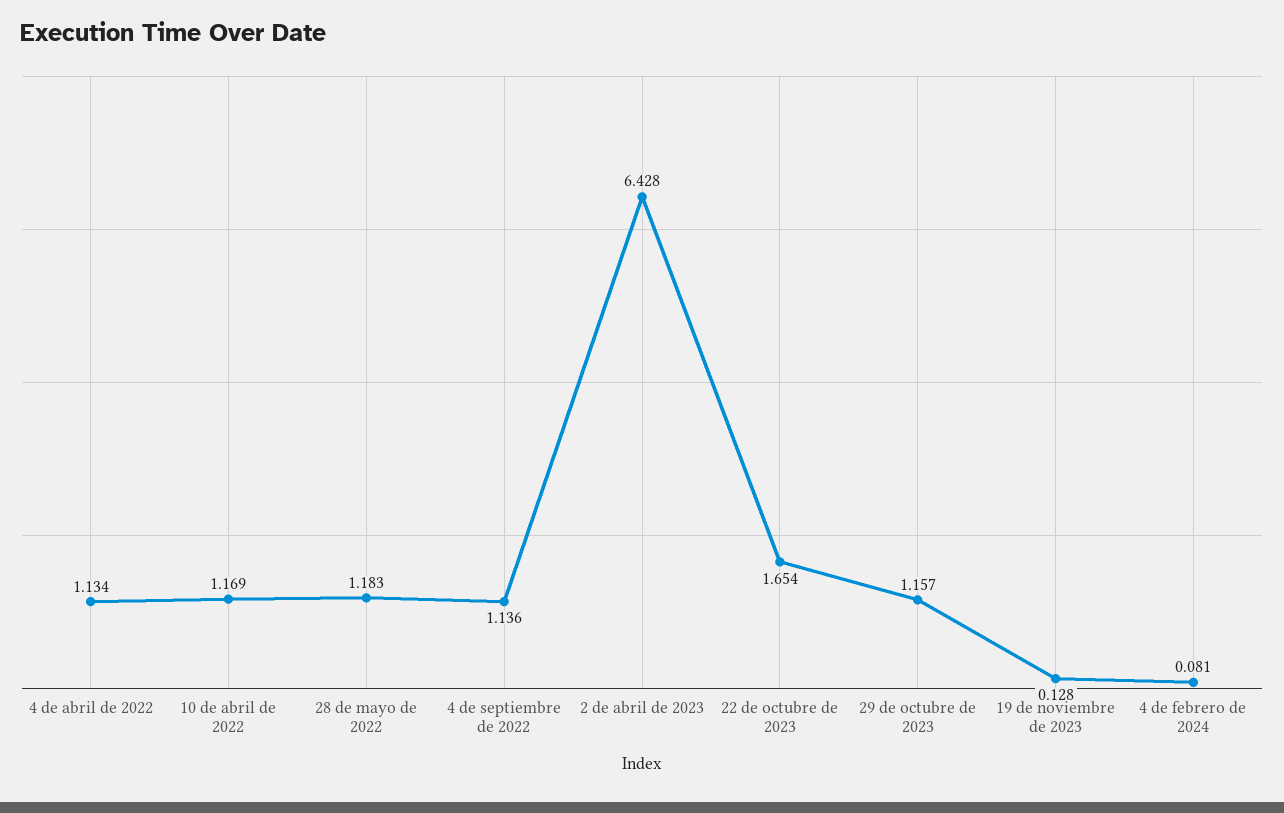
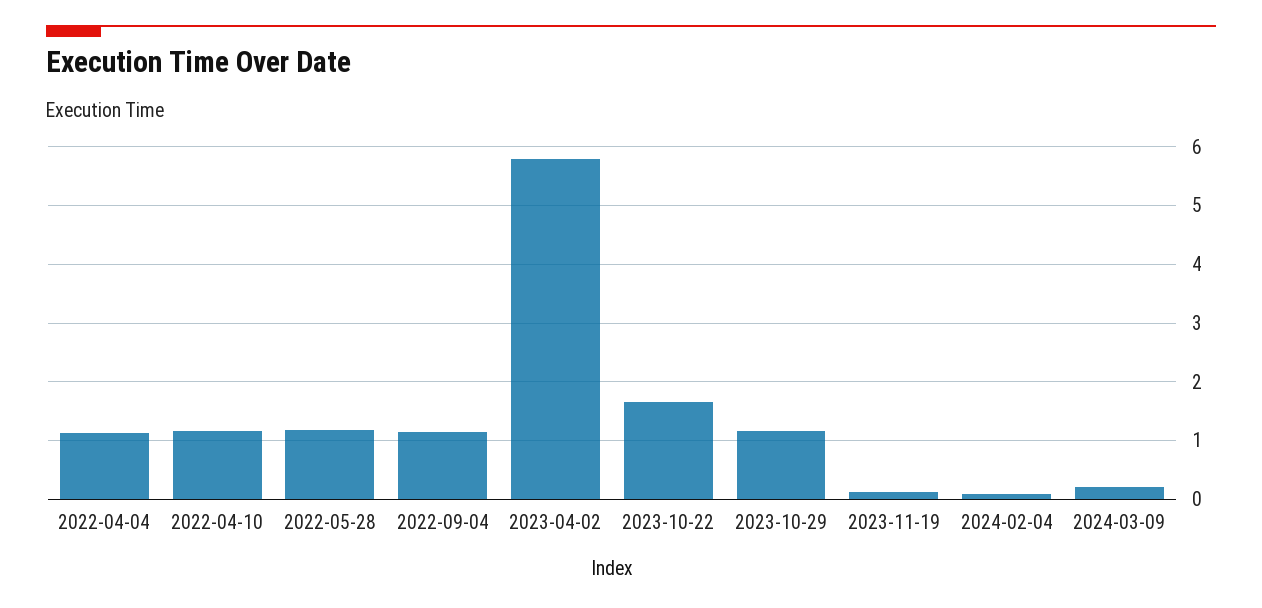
2 de abril de 2023: 6.428 -> 5.8
2024-03-09: none -> 0.2

